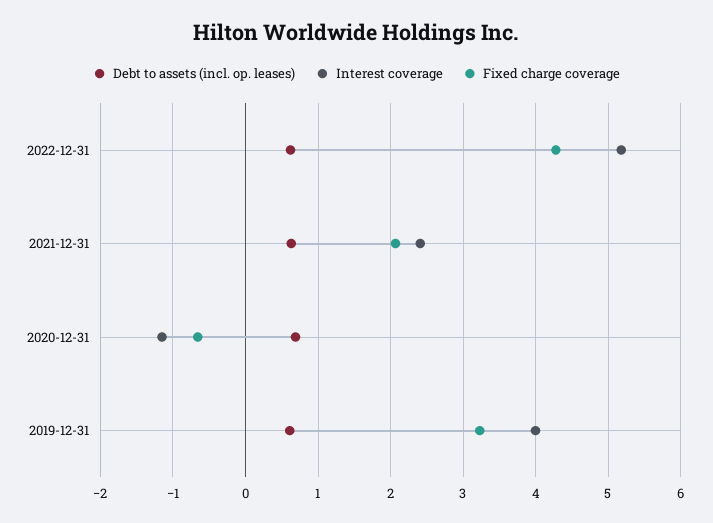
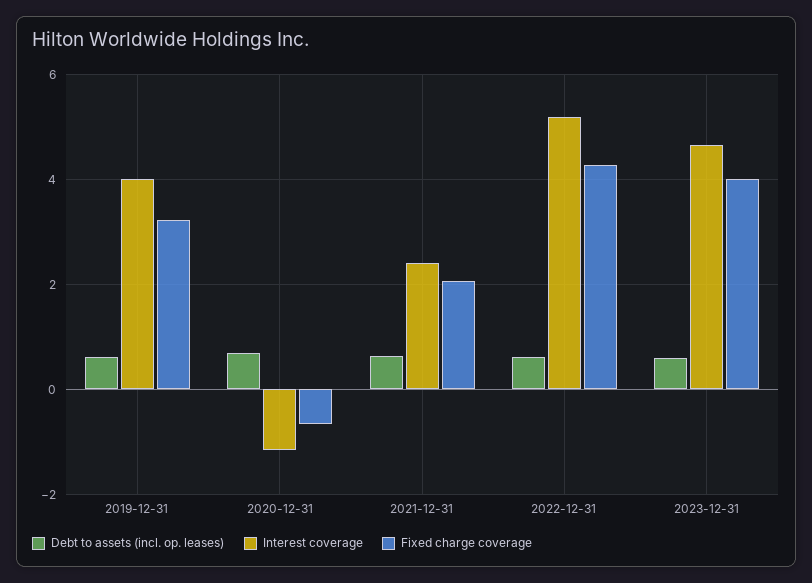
Debt to assets (incl. op. leases), 2023-12-31: none -> 0.6
Interest coverage, 2023-12-31: none -> 4.6
Fixed charge coverage, 2023-12-31: none -> 4

